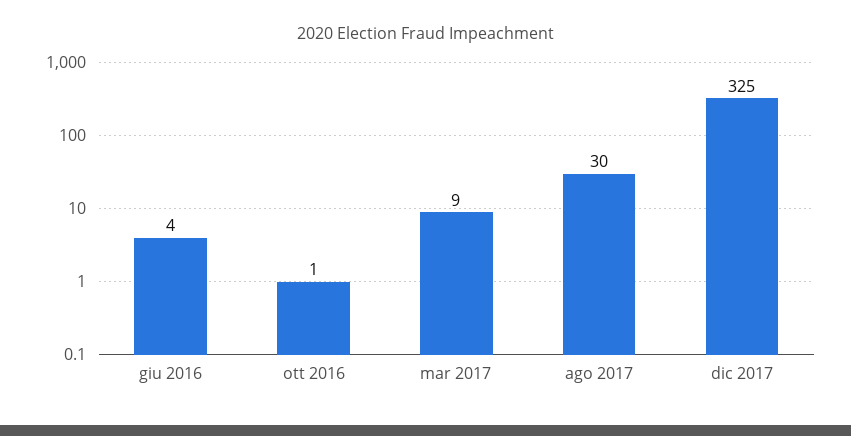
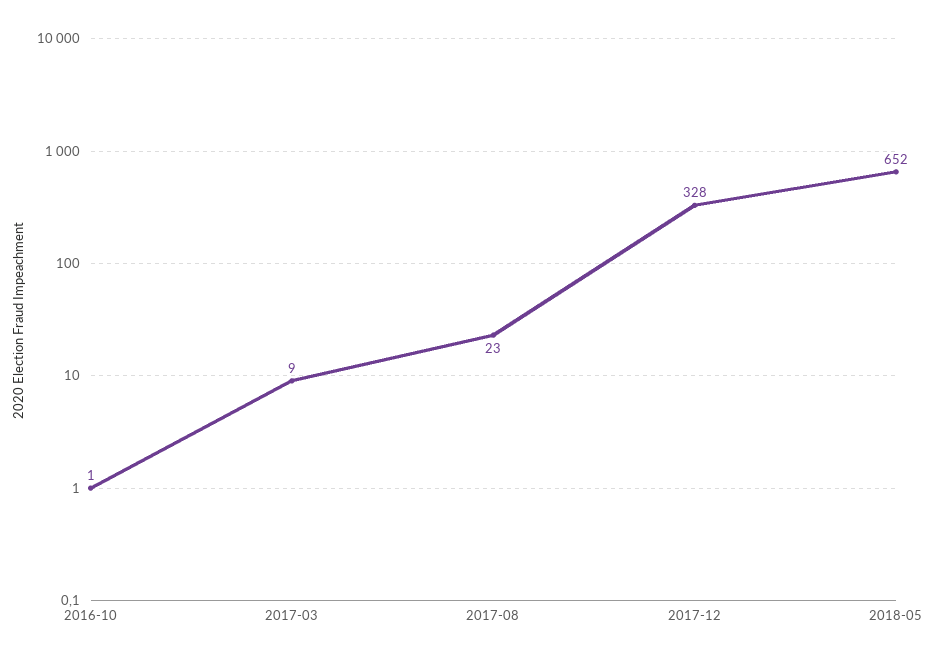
giu 2016: 4 -> none
ago 2017: 30 -> 23
dic 2017: 325 -> 328
2018-05: none -> 652

